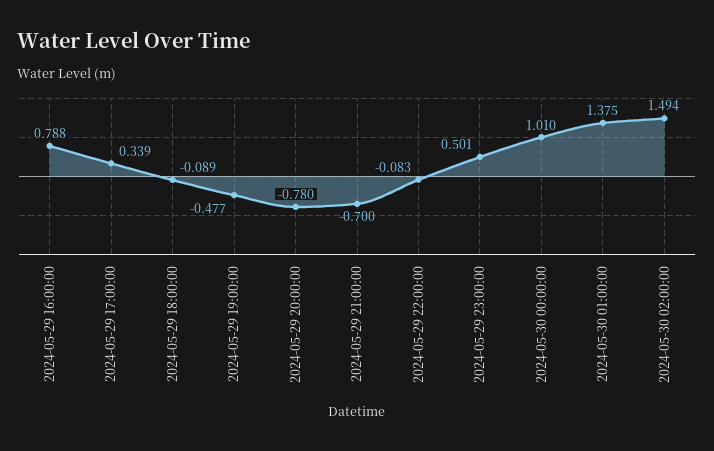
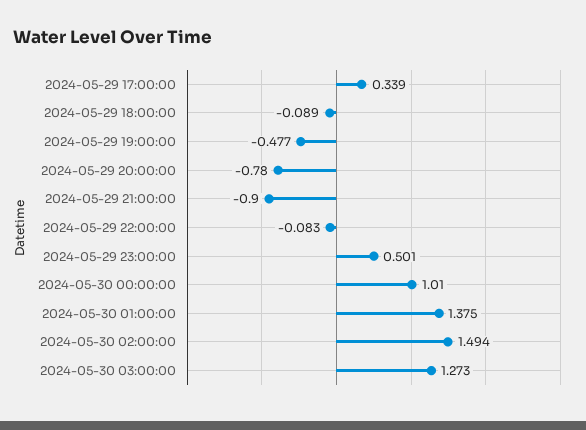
2024-05-29 16:00:00: 0.788 -> none
2024-05-29 21:00:00: -0.7 -> -0.9
2024-05-30 03:00:00: none -> 1.273

